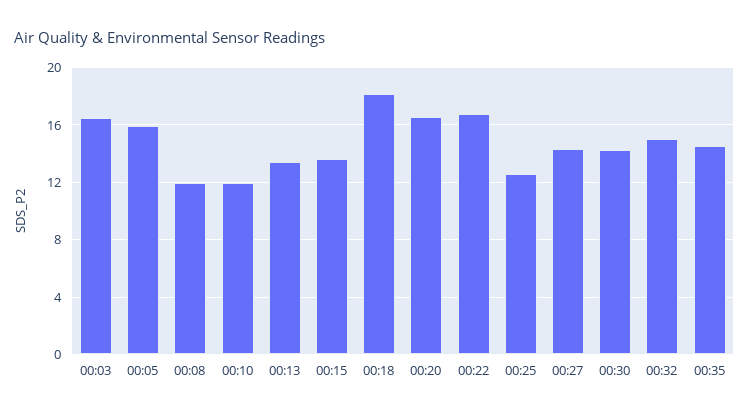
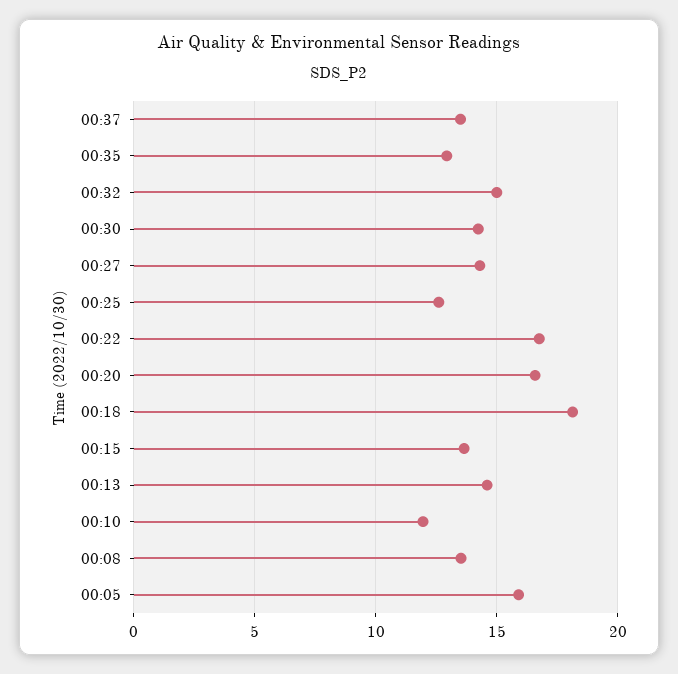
00:03: 16.5 -> none
00:08: 12 -> 13.5
00:13: 13.5 -> 14.5
00:35: 14.5 -> 13
00:37: none -> 13.5

